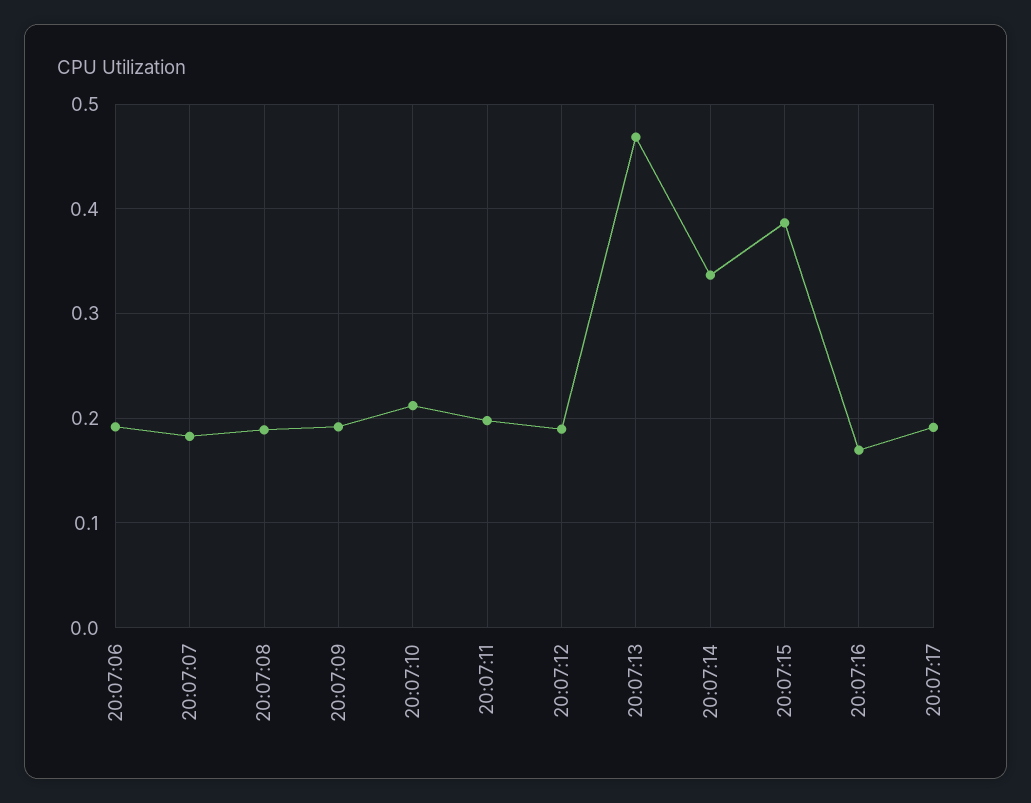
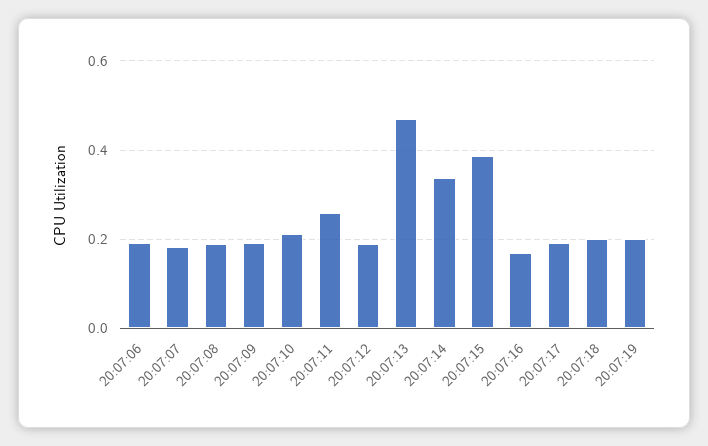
20:07:11: 0.2 -> 0.26
20:07:18: none -> 0.2
20:07:19: none -> 0.2

